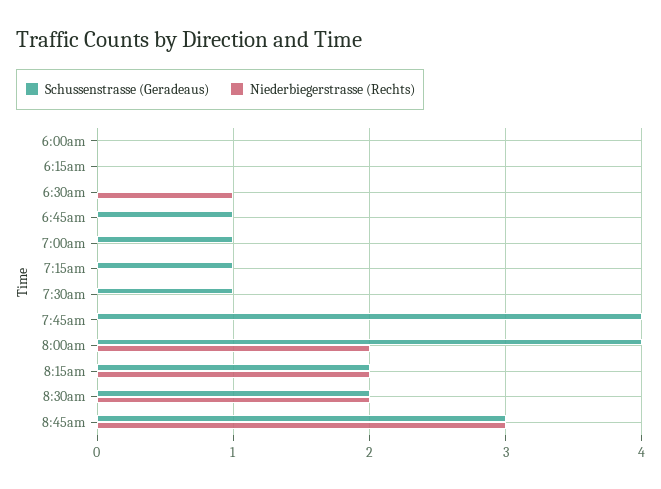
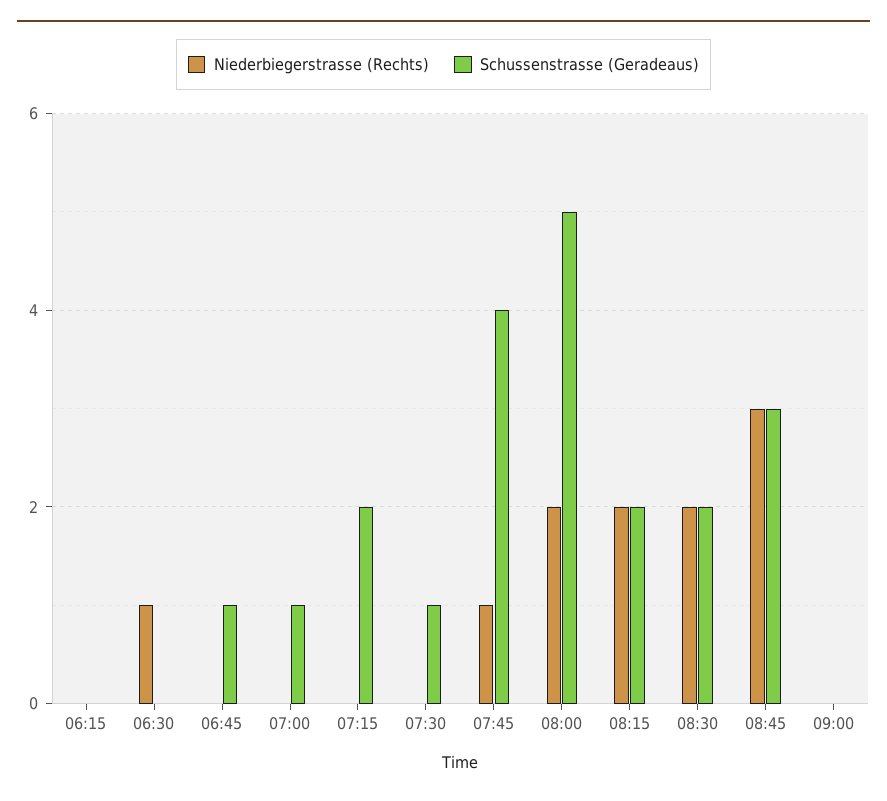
Schussenstrasse (Geradeaus), 6:00am: 0 -> none
Niederbiegerstrasse (Rechts), 6:00am: 0 -> none
Schussenstrasse (Geradeaus), 7:15am: 1 -> 2
Niederbiegerstrasse (Rechts), 7:45am: 0 -> 1
Schussenstrasse (Geradeaus), 8:00am: 4 -> 5
Niederbiegerstrasse (Rechts), 09:00: none -> 0
Schussenstrasse (Geradeaus), 09:00: none -> 0

